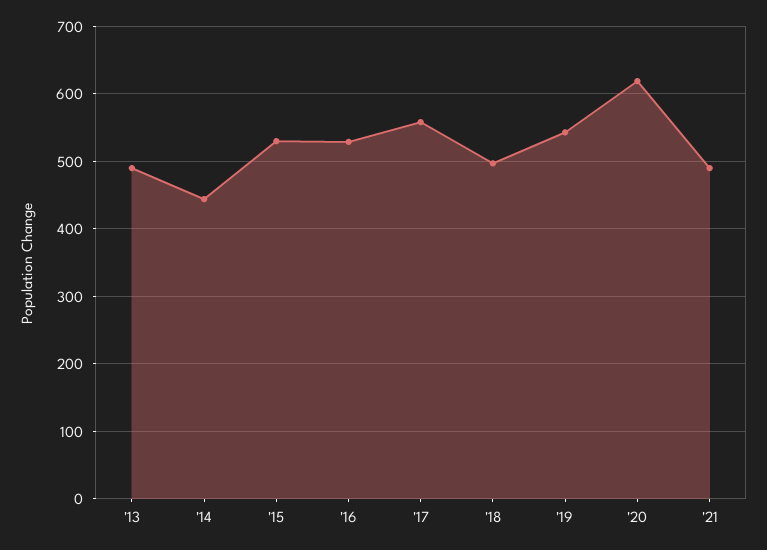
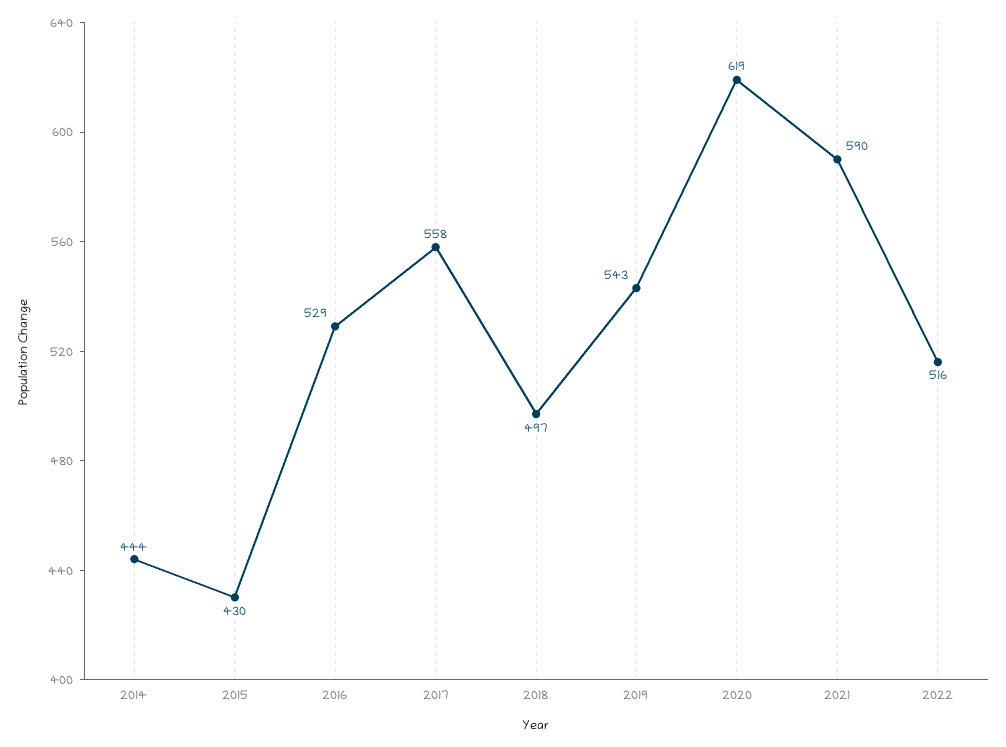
'13: 490 -> none
'15: 530 -> 430
'21: 490 -> 590
2022: none -> 516

